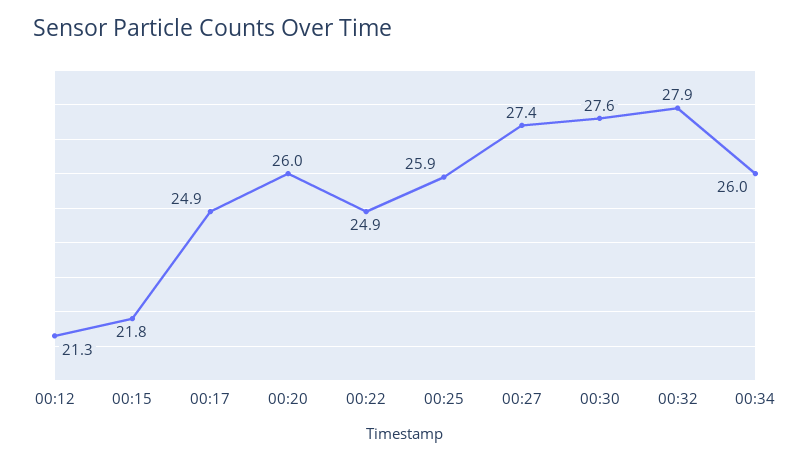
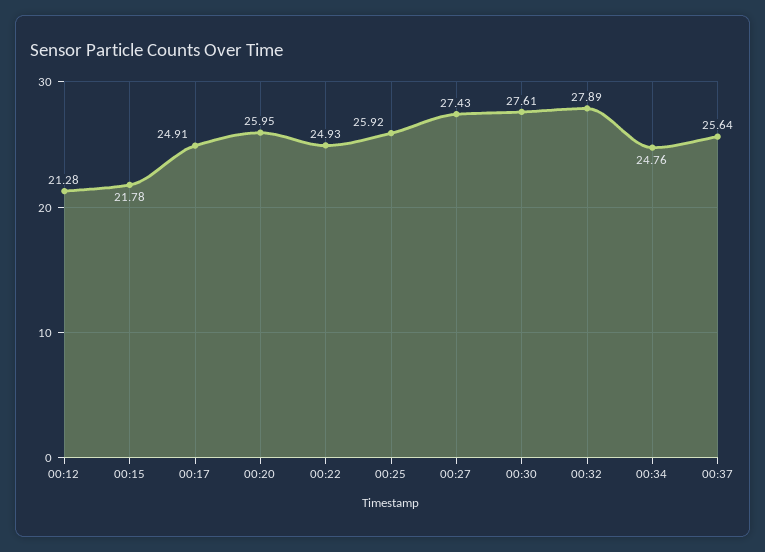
00:34: 26 -> 24.76
00:37: none -> 25.64

